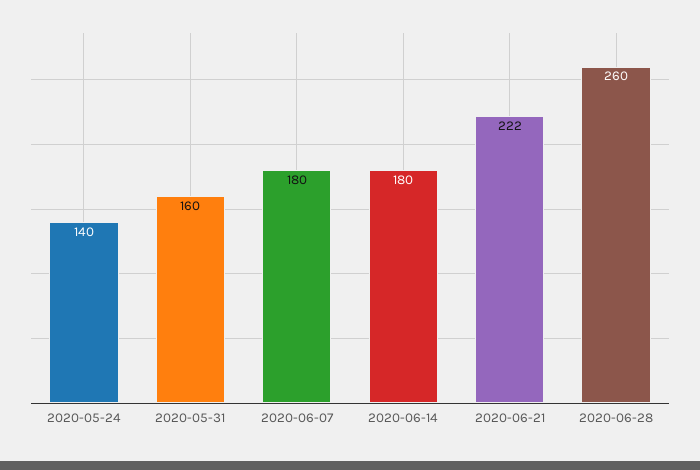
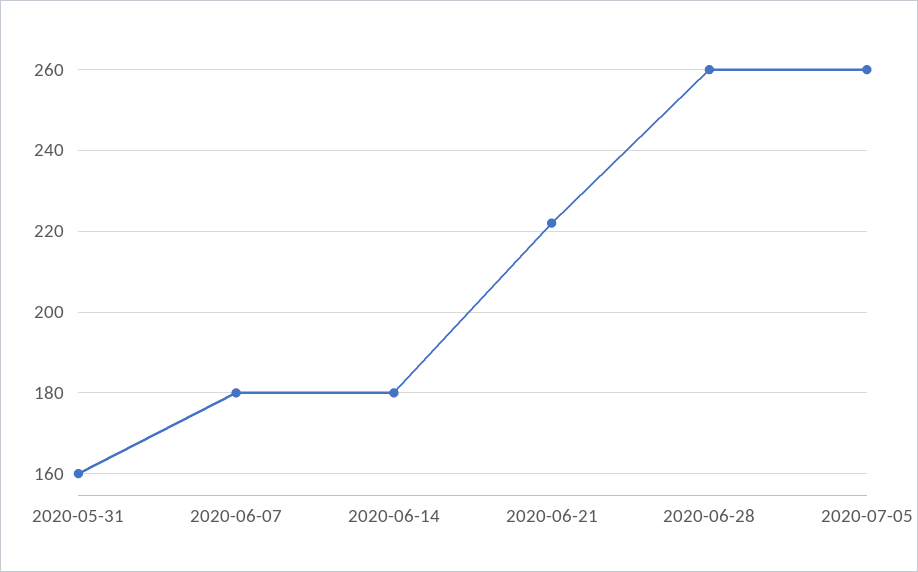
2020-05-24: 140 -> none
2020-07-05: none -> 260

